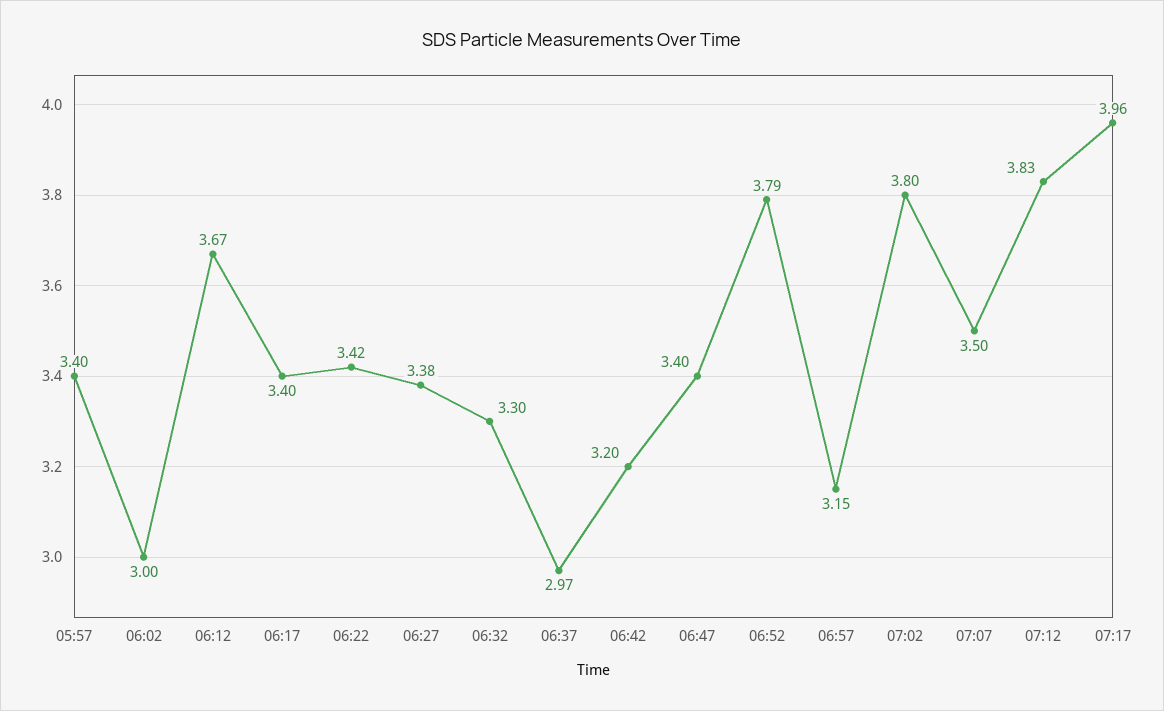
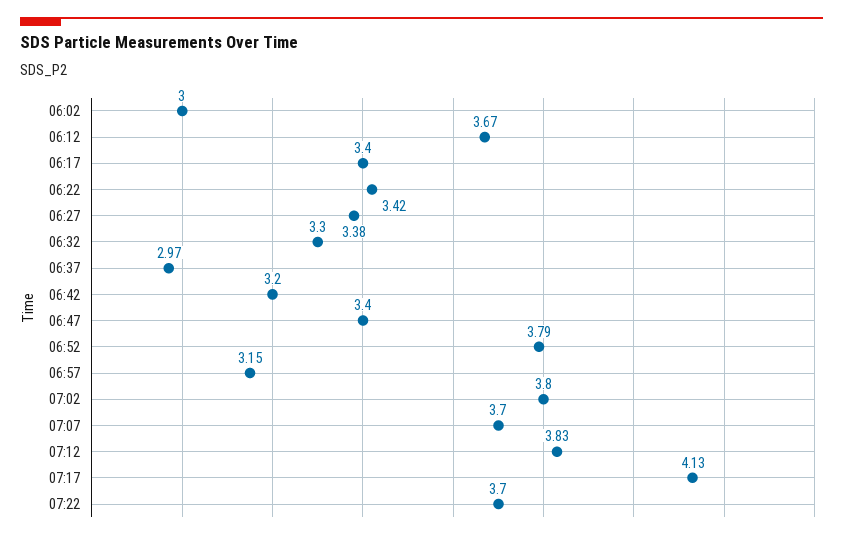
05:57: 3.4 -> none
07:07: 3.5 -> 3.7
07:17: 3.96 -> 4.13
07:22: none -> 3.7

